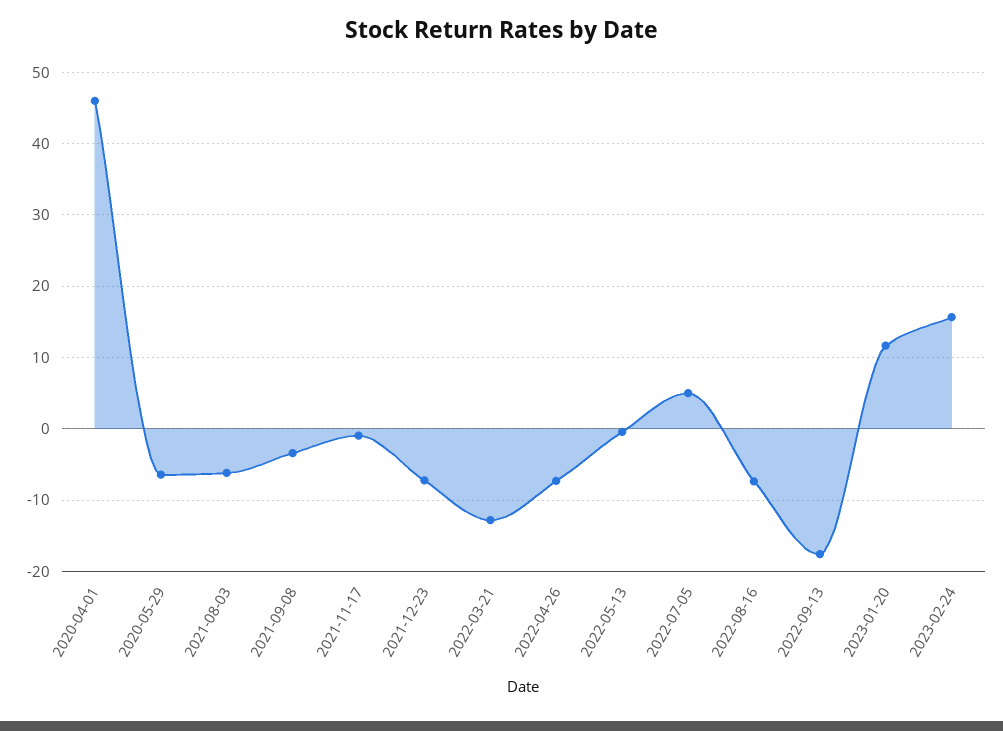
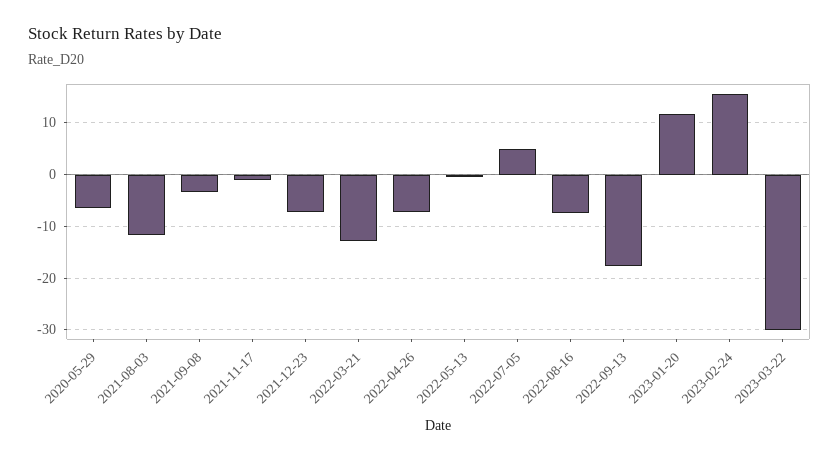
2020-04-01: 46 -> none
2021-08-03: -6 -> -12
2023-03-22: none -> -30

